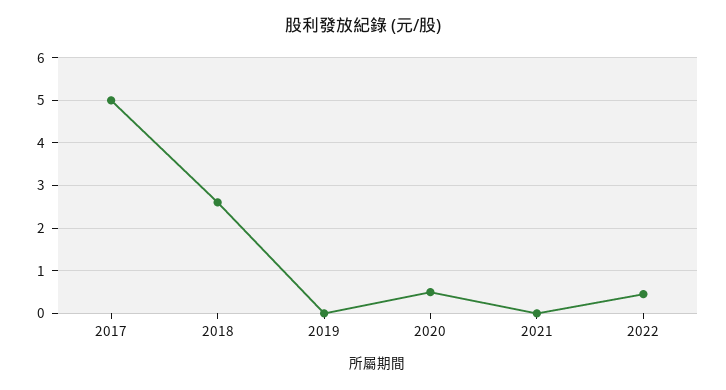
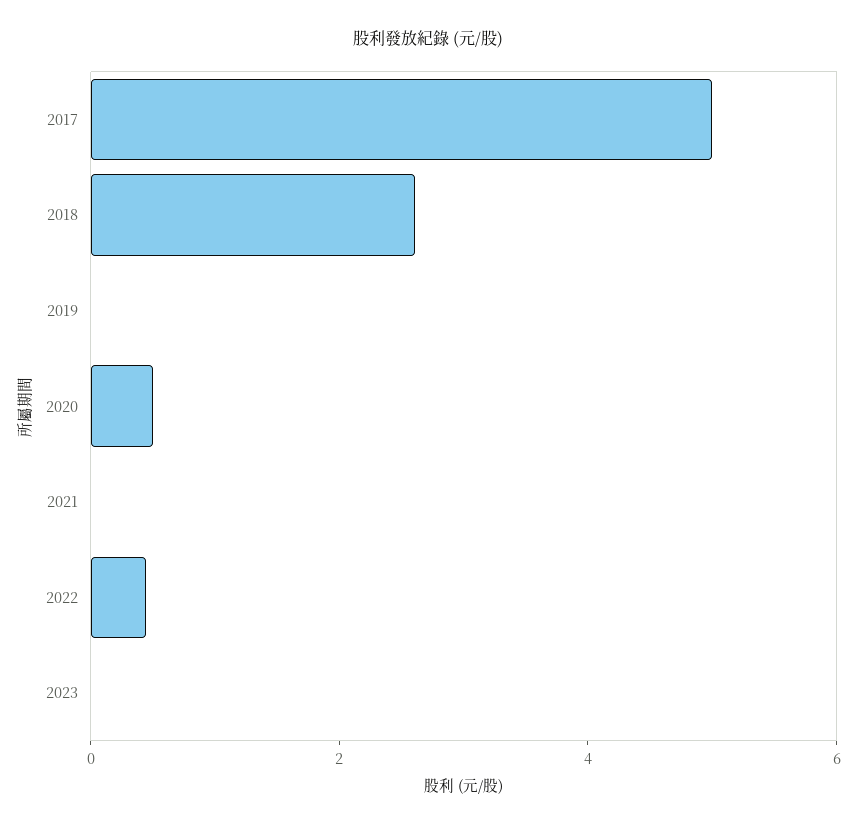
2023: none -> 0

